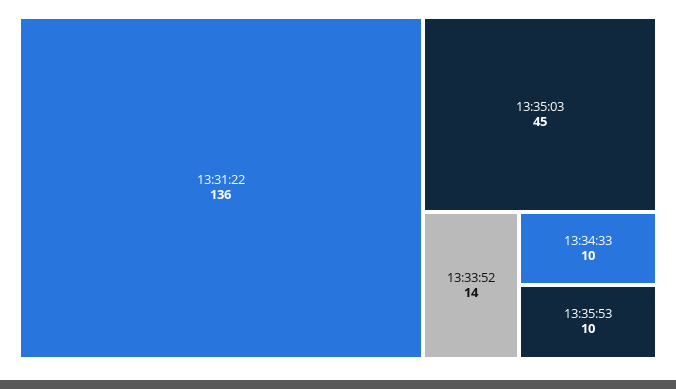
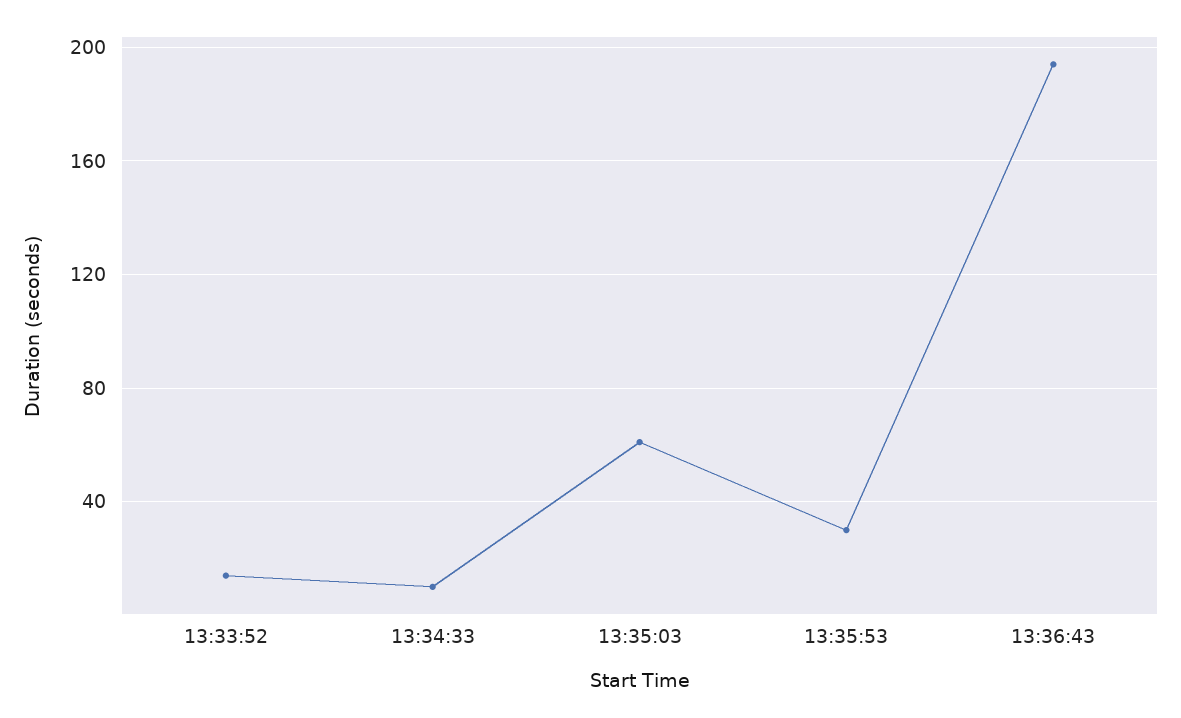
13:31:22: 136 -> none
13:35:03: 45 -> 60
13:35:53: 10 -> 30
13:36:43: none -> 195

